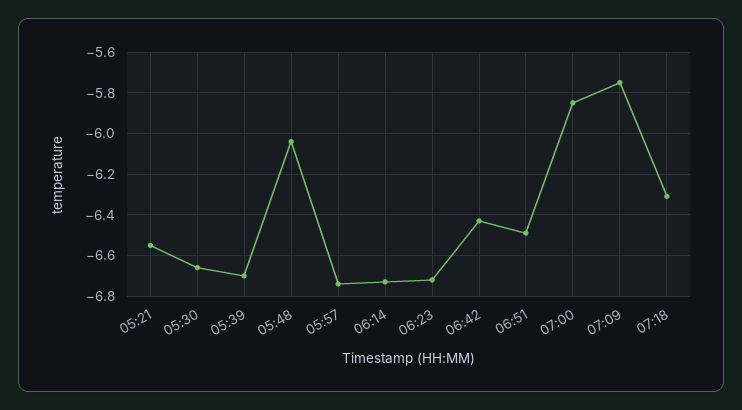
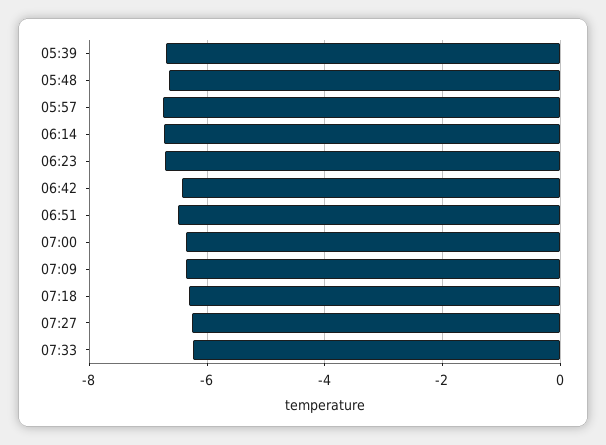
05:21: -6.55 -> none
05:30: -6.65 -> none
05:48: -6.05 -> -6.6
07:00: -5.85 -> -6.4
07:09: -5.75 -> -6.4
07:27: none -> -6.2
07:33: none -> -6.2

